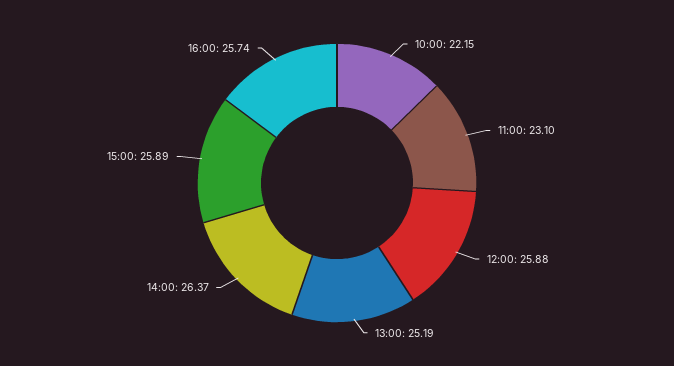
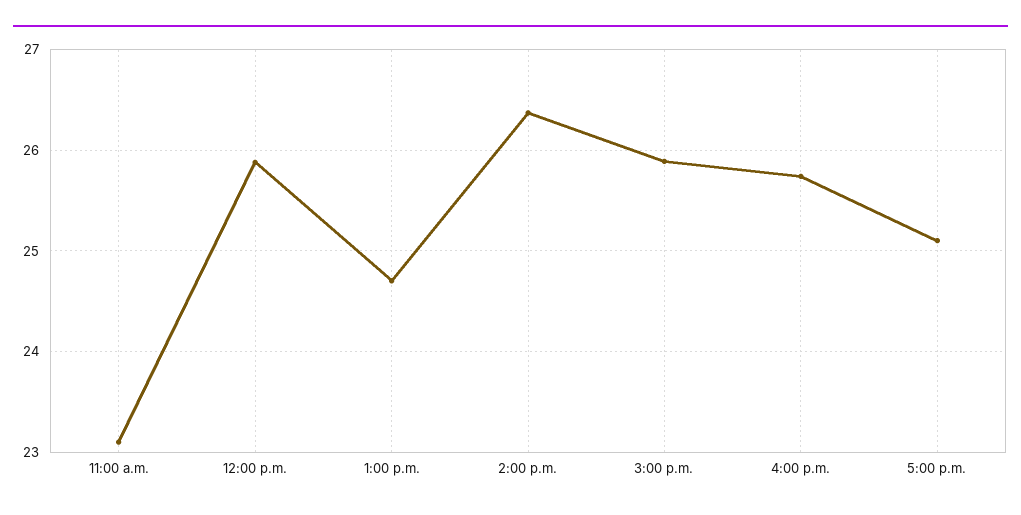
10:00: 22.15 -> none
13:00: 25.19 -> 24.7
5:00 p.m.: none -> 25.1

